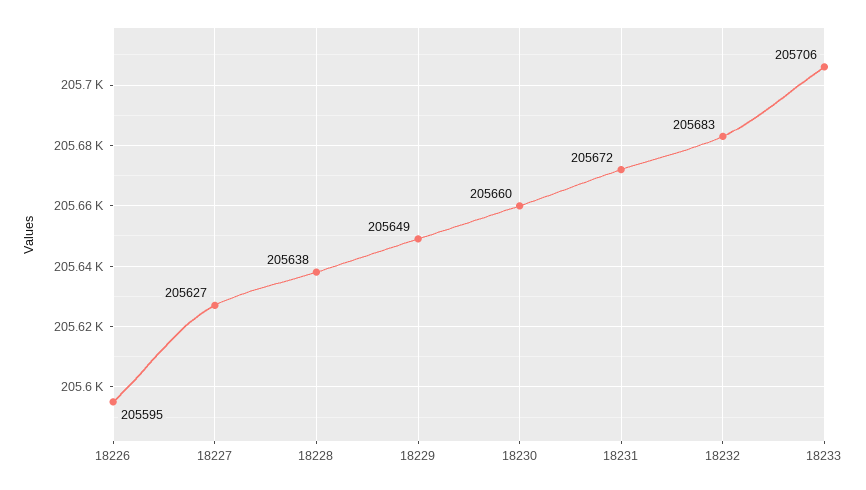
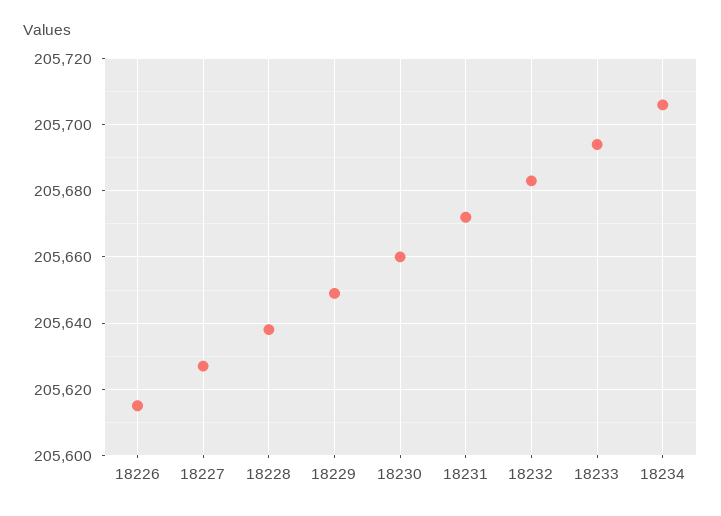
18226: 205595 -> 205615
18233: 205706 -> 205695
18234: none -> 205705

